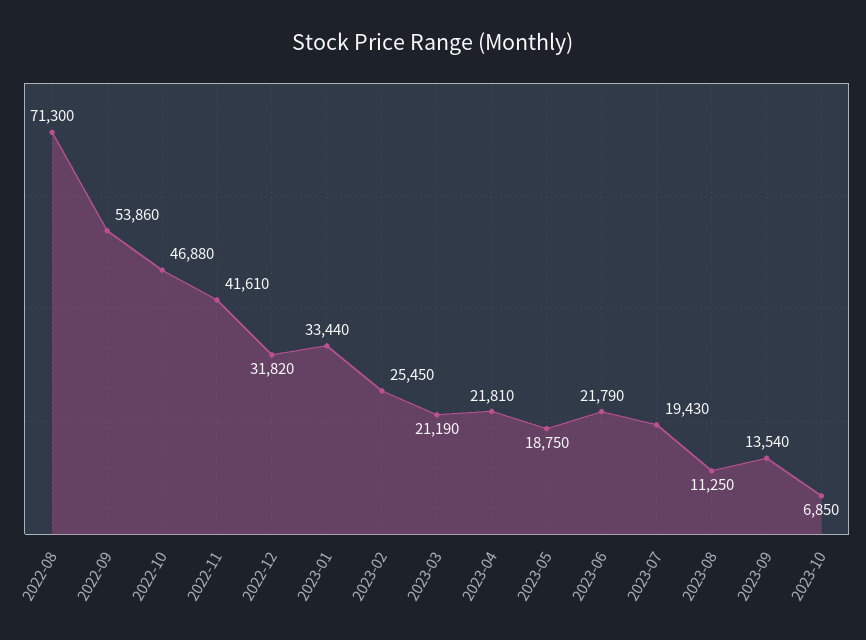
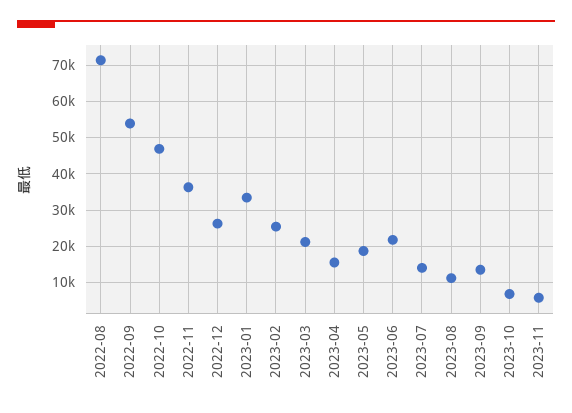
2022-11: 41610 -> 36000
2022-12: 31820 -> 26000
2023-04: 21810 -> 16000
2023-07: 19430 -> 14000
2023-11: none -> 6000

